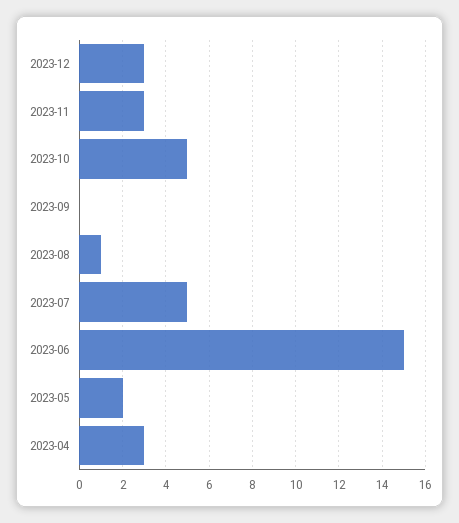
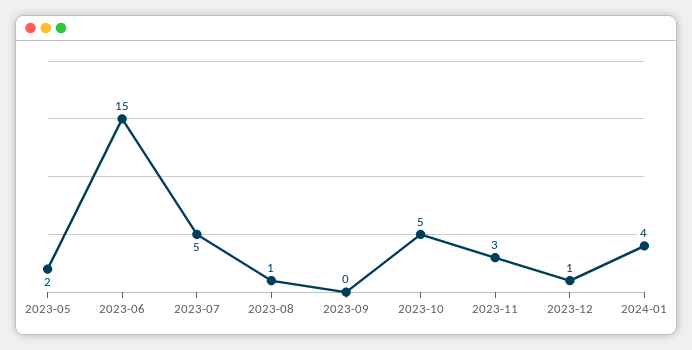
2023-12: 3 -> 1
2023-04: 3 -> none
2024-01: none -> 4

